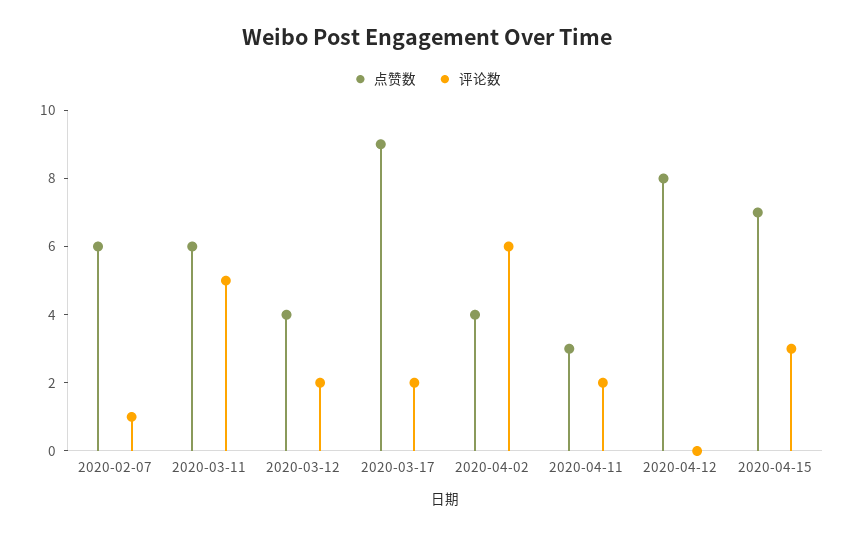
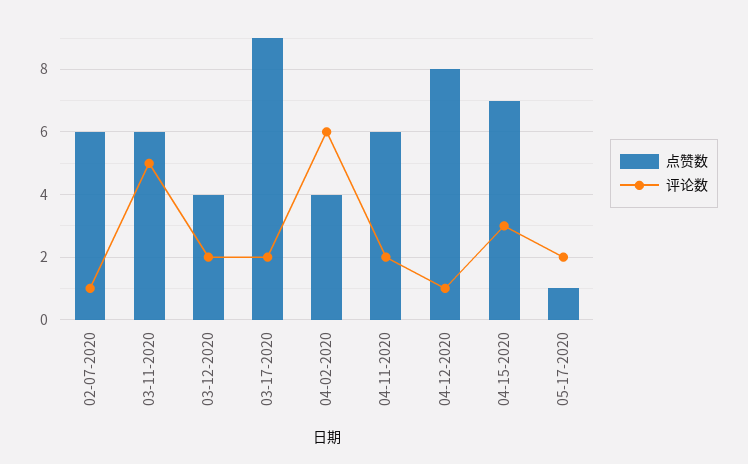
点赞数, 2020-04-11: 3 -> 6
评论数, 2020-04-12: 0 -> 1
点赞数, 05-17-2020: none -> 1
评论数, 05-17-2020: none -> 2

